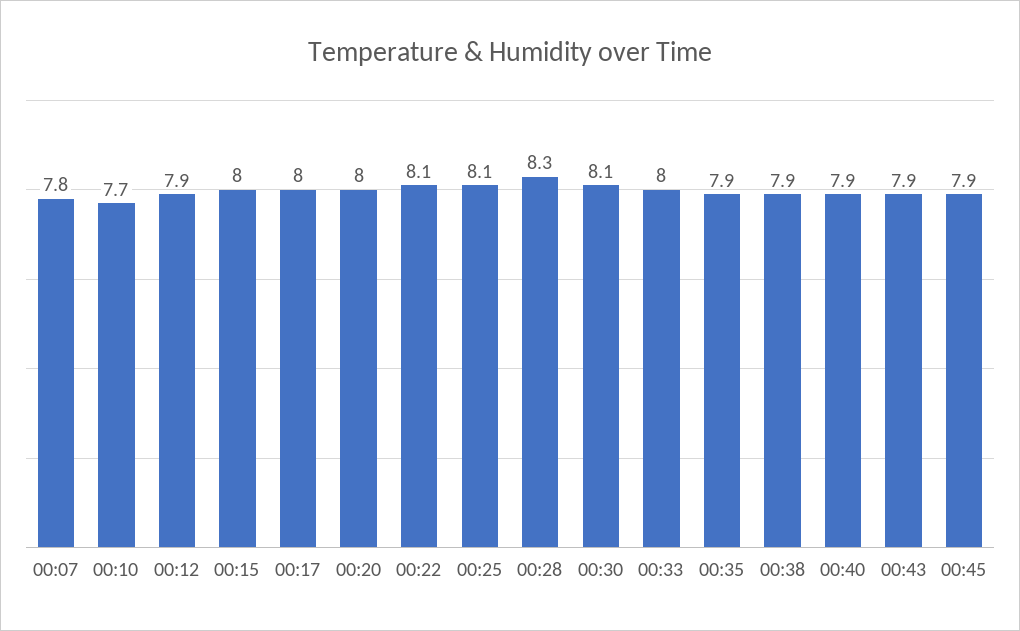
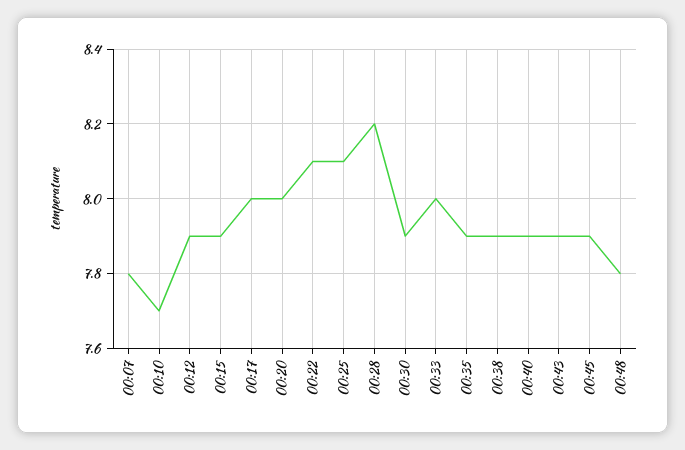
00:15: 8 -> 7.9
00:28: 8.3 -> 8.2
00:30: 8.1 -> 7.9
00:48: none -> 7.8

